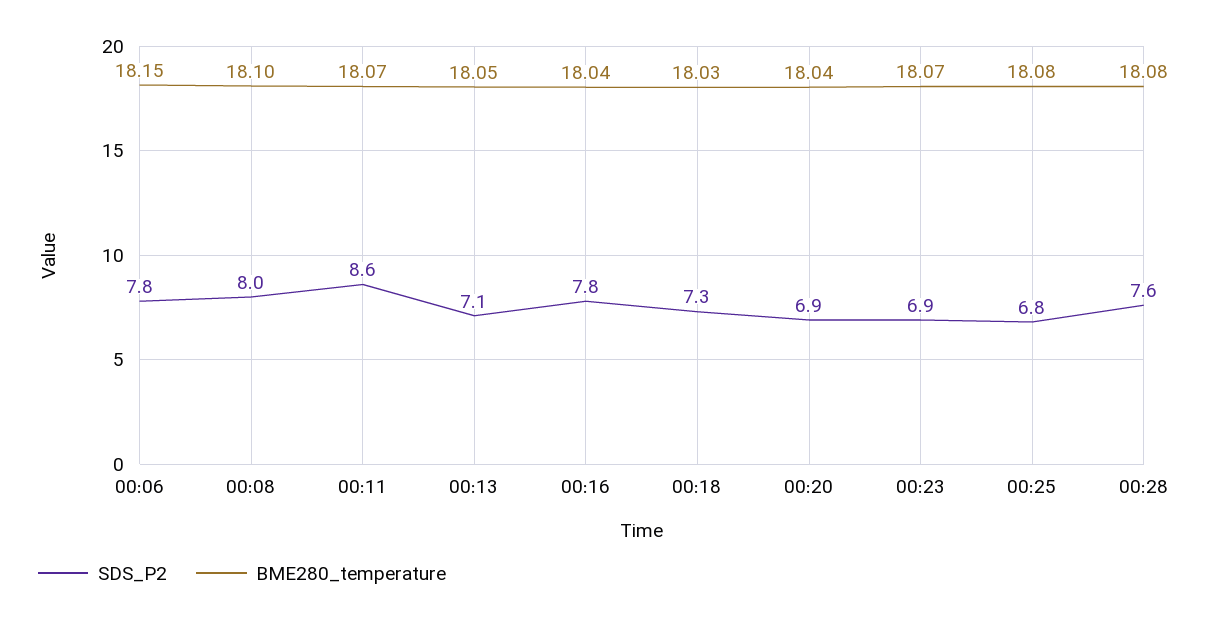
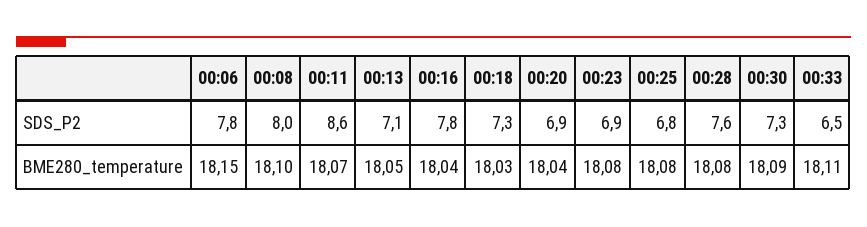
BME280_temperature, 00:23: 18.07 -> 18.08
SDS_P2, 00:30: none -> 7.3
SDS_P2, 00:33: none -> 6.5
BME280_temperature, 00:30: none -> 18.09
BME280_temperature, 00:33: none -> 18.11

